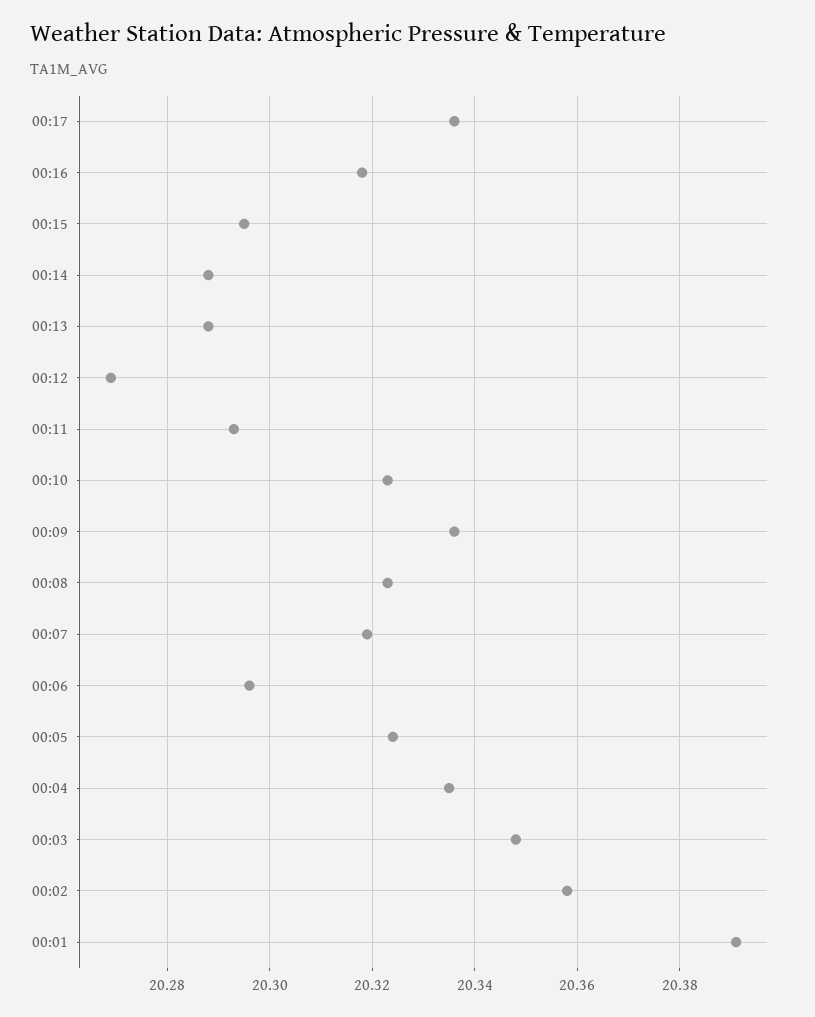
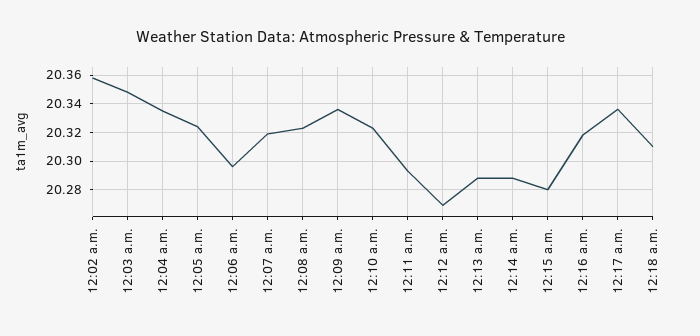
00:15: 20.295 -> 20.28
00:01: 20.39 -> none
12:18 a.m.: none -> 20.31

